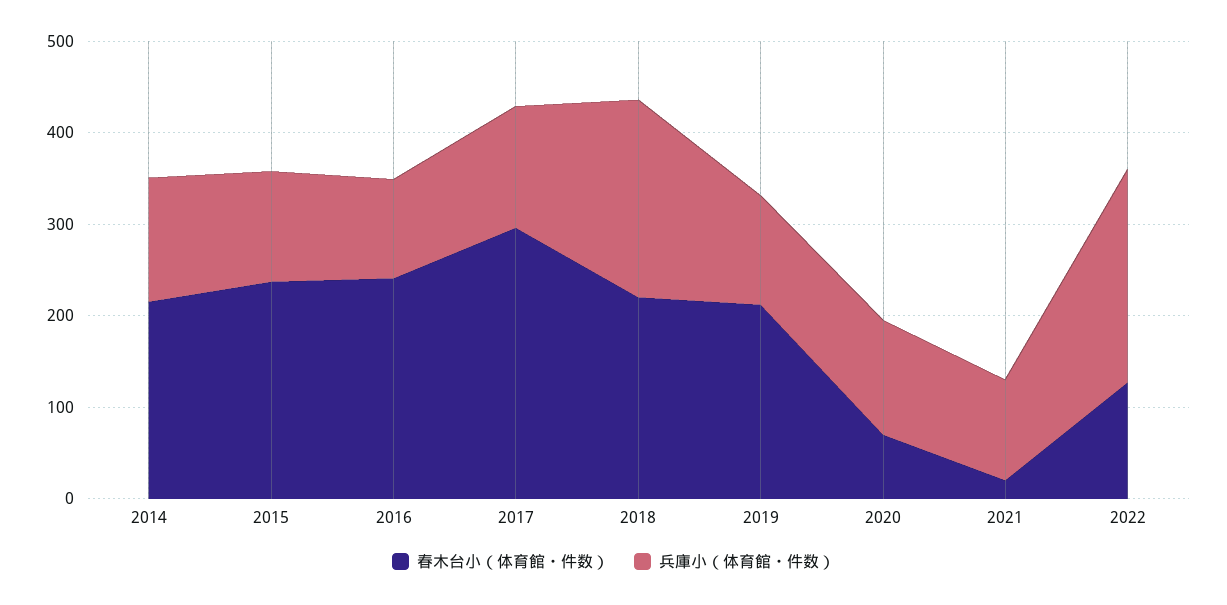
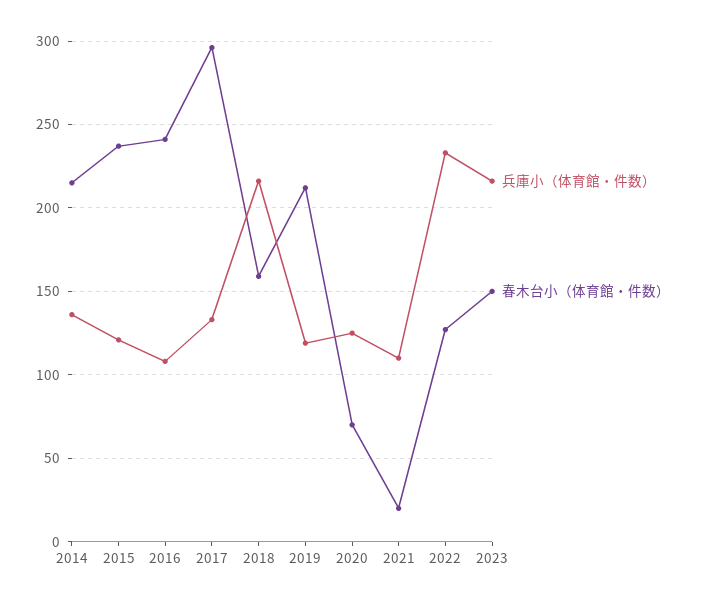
春木台小（体育館・件数）, 2018: 220 -> 160
兵庫小（体育館・件数）, 2023: none -> 215
春木台小（体育館・件数）, 2023: none -> 150

